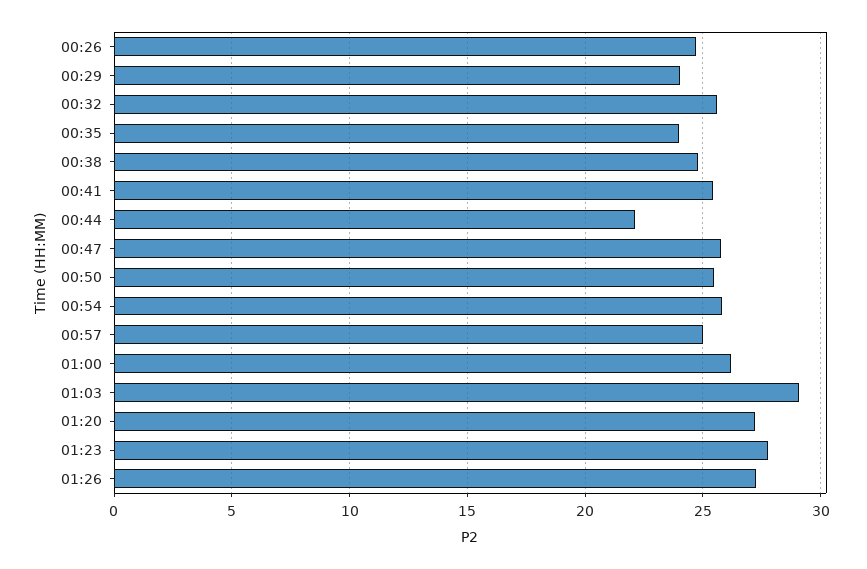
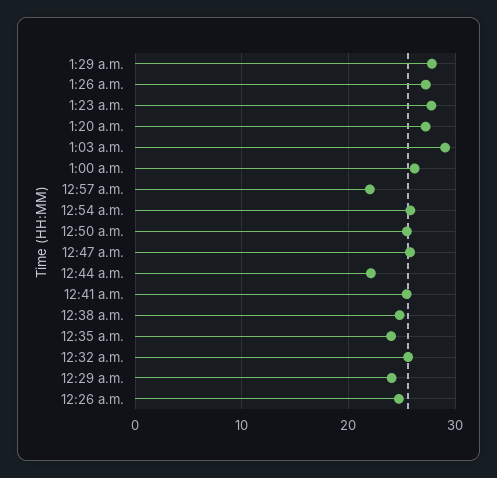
00:57: 25 -> 22
1:29 a.m.: none -> 28

